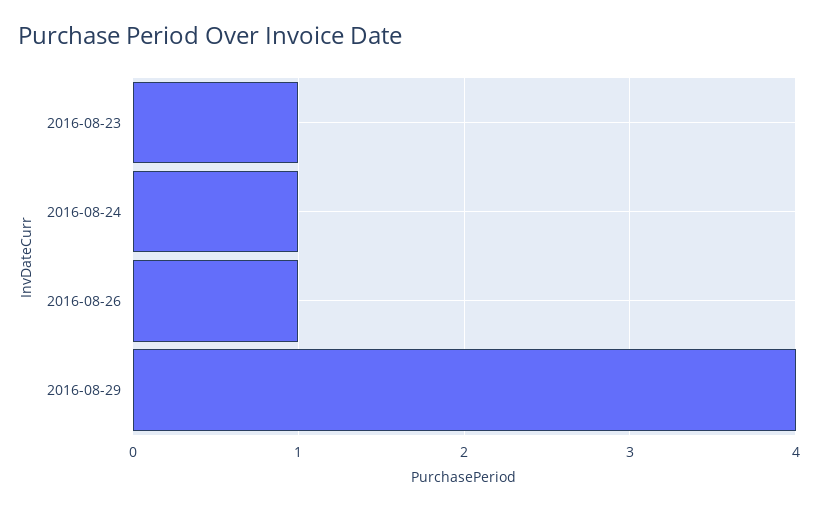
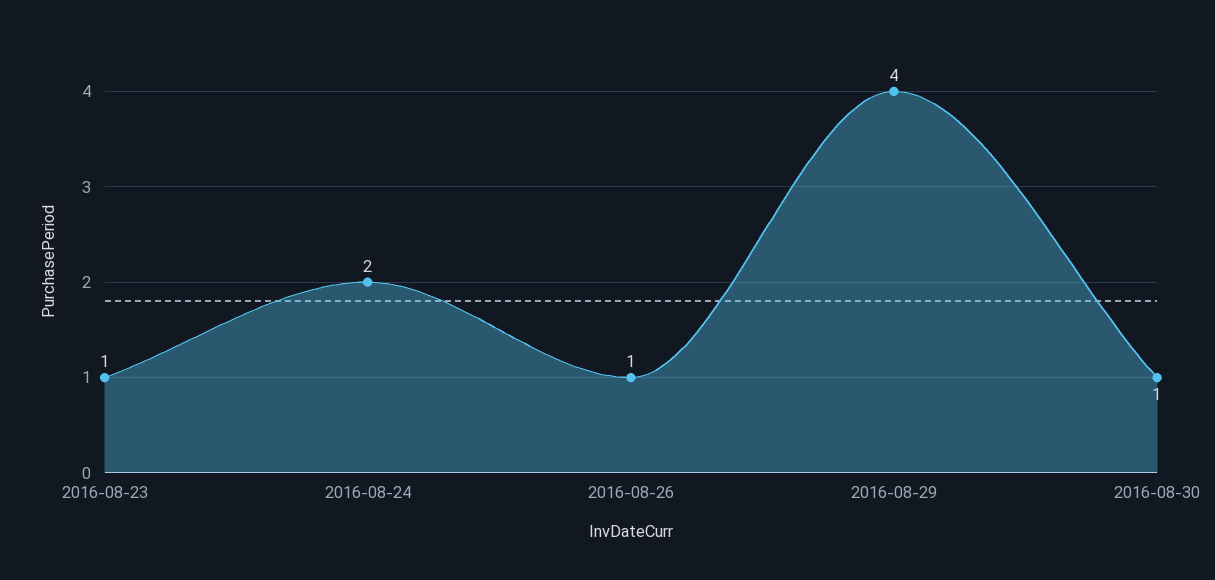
2016-08-24: 1 -> 2
2016-08-30: none -> 1

